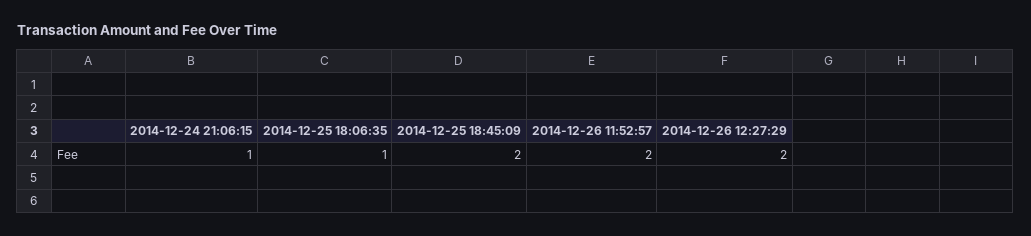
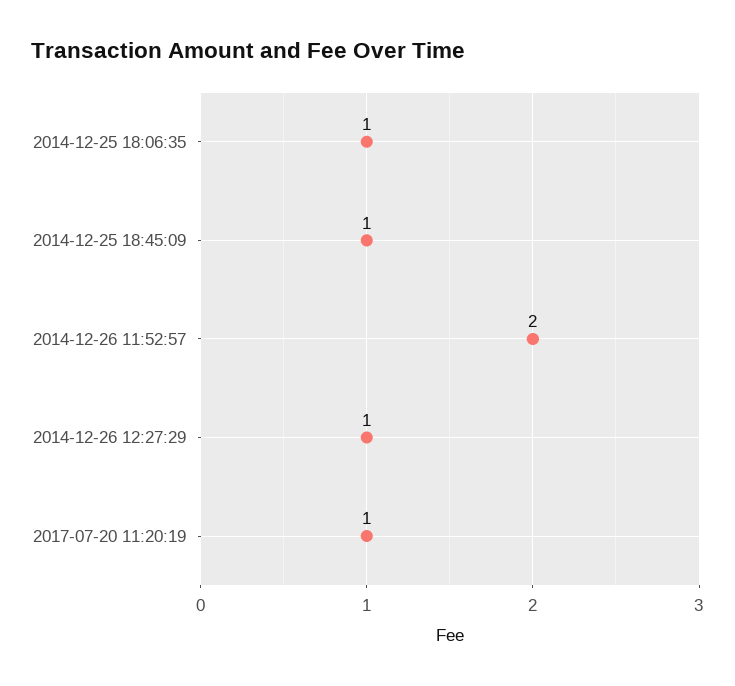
2014-12-24 21:06:15: 1 -> none
2014-12-25 18:45:09: 2 -> 1
2014-12-26 12:27:29: 2 -> 1
2017-07-20 11:20:19: none -> 1

